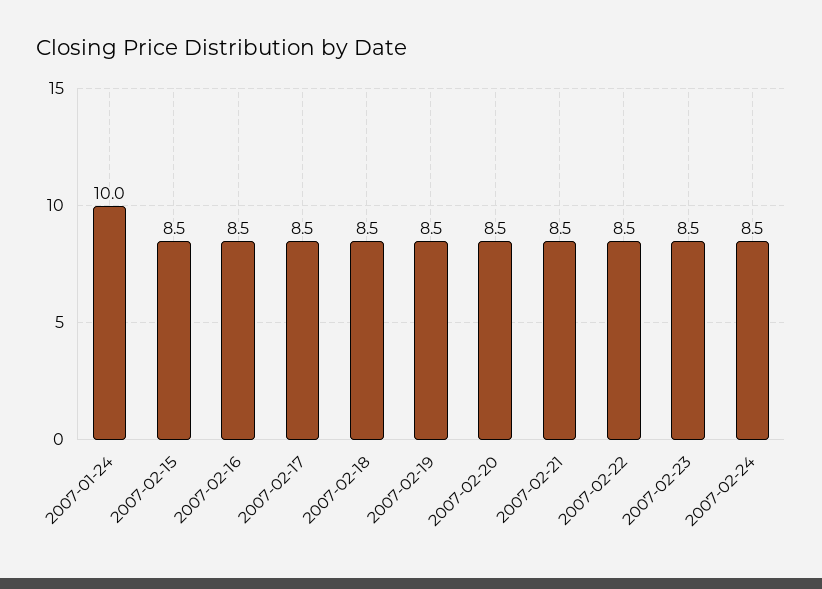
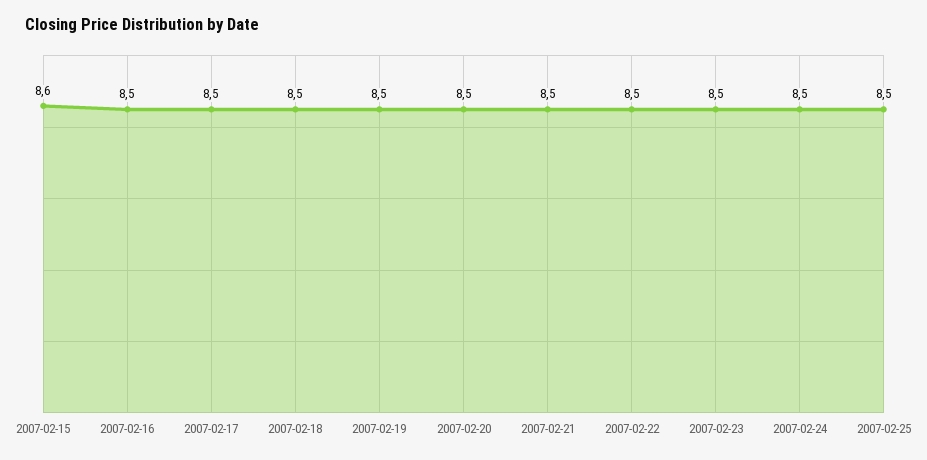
2007-01-24: 10 -> none
2007-02-15: 8.5 -> 8.6
2007-02-25: none -> 8.5

